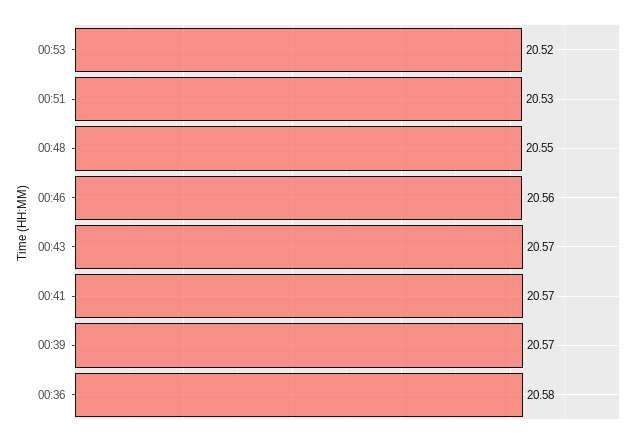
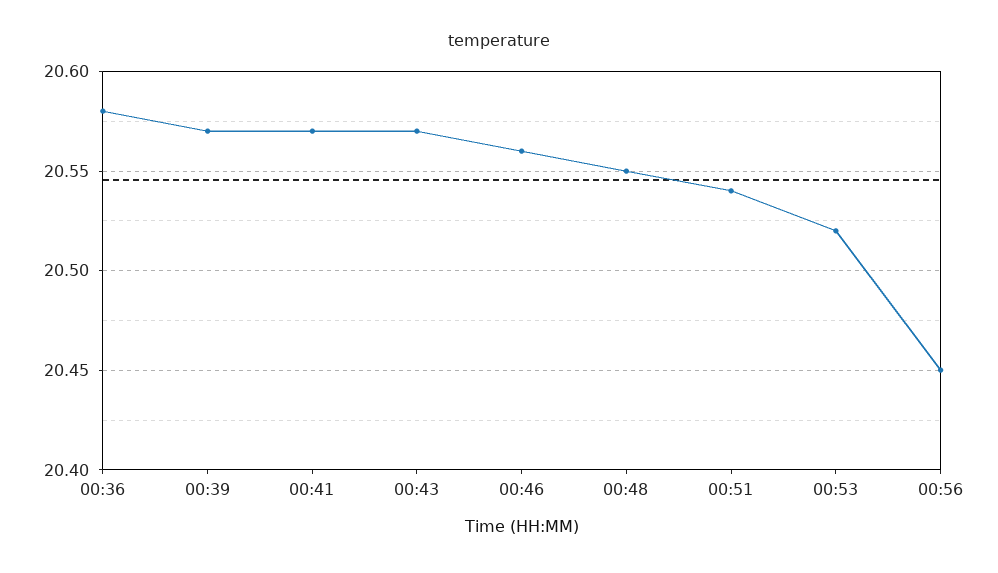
00:51: 20.53 -> 20.54
00:56: none -> 20.45

